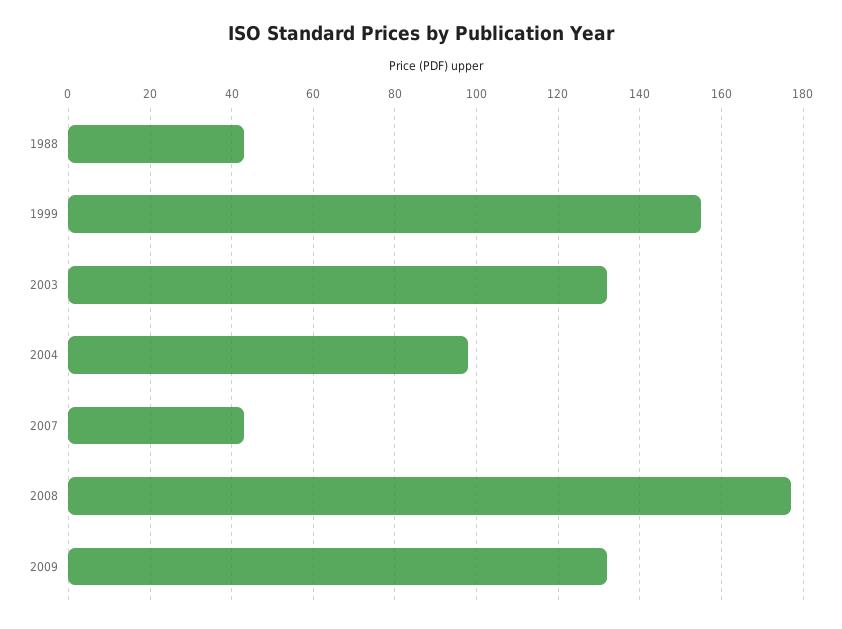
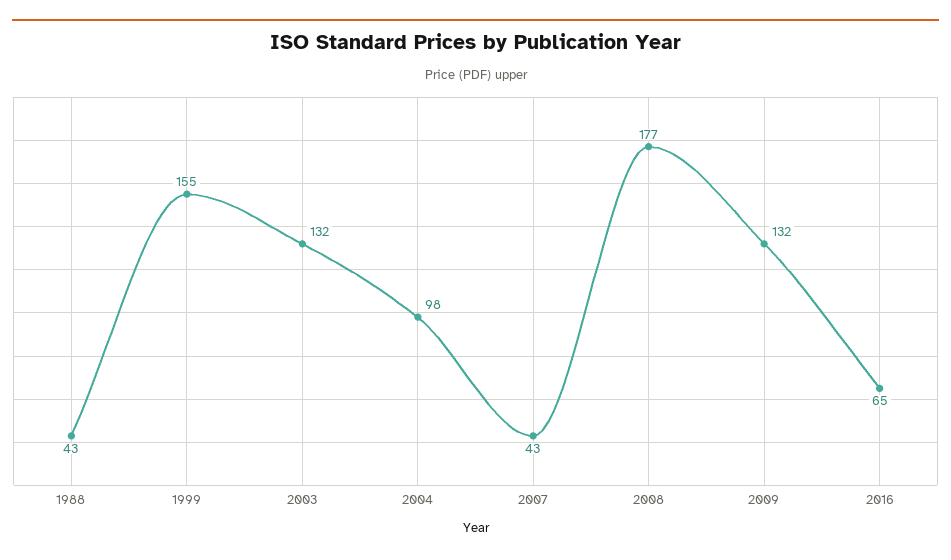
2016: none -> 65

